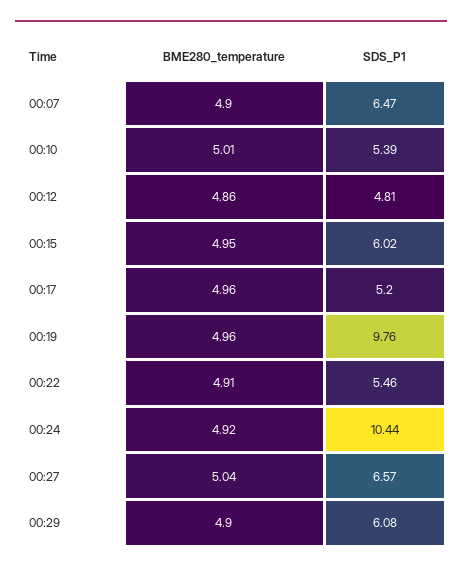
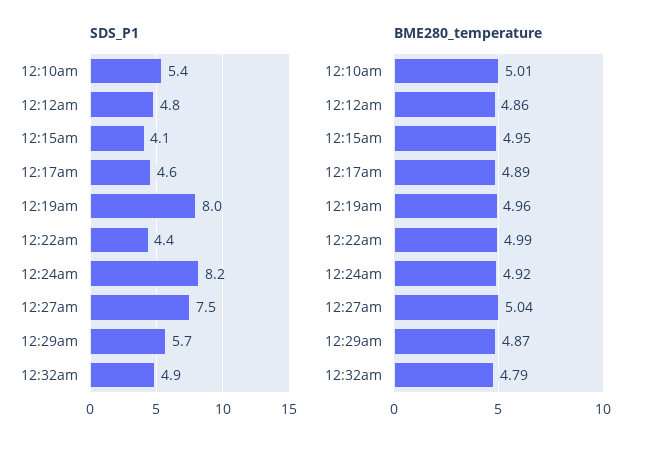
BME280_temperature, 00:07: 4.9 -> none
SDS_P1, 00:07: 6.47 -> none
SDS_P1, 00:15: 6.02 -> 4.1
BME280_temperature, 00:17: 4.96 -> 4.89
SDS_P1, 00:17: 5.2 -> 4.6
SDS_P1, 00:19: 9.76 -> 8
BME280_temperature, 00:22: 4.91 -> 4.99
SDS_P1, 00:22: 5.46 -> 4.4
SDS_P1, 00:24: 10.44 -> 8.2
SDS_P1, 00:27: 6.57 -> 7.5
BME280_temperature, 00:29: 4.9 -> 4.87
SDS_P1, 00:29: 6.08 -> 5.7
SDS_P1, 12:32am: none -> 4.9
BME280_temperature, 12:32am: none -> 4.79

